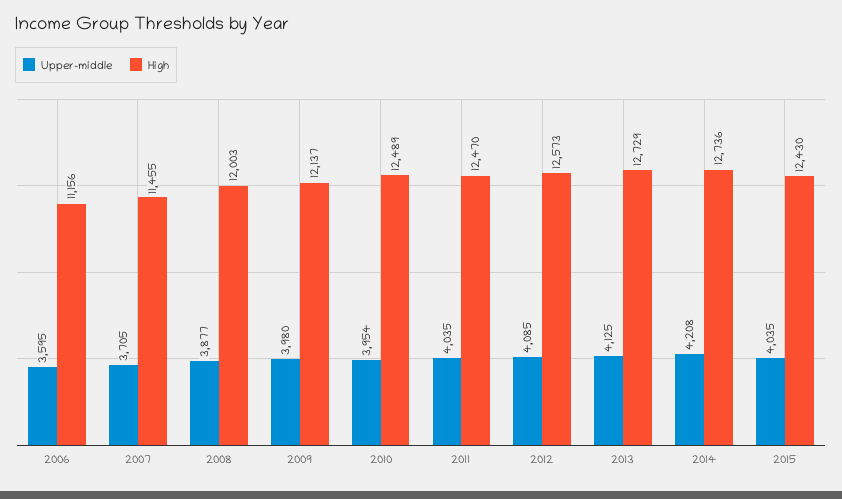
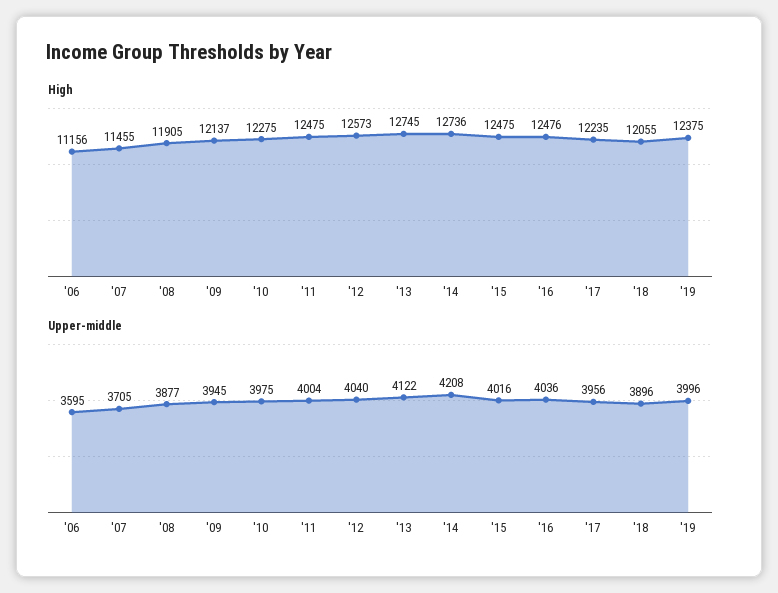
High, 2008: 12003 -> 11905
Upper-middle, 2009: 3980 -> 3945
Upper-middle, 2010: 3954 -> 3975
High, 2010: 12489 -> 12275
Upper-middle, 2011: 4035 -> 4004
High, 2011: 12470 -> 12475
Upper-middle, 2012: 4085 -> 4040
Upper-middle, 2013: 4125 -> 4122
High, 2013: 12729 -> 12745
Upper-middle, 2015: 4035 -> 4016
High, 2015: 12430 -> 12475
High, '16: none -> 12476
High, '17: none -> 12235
High, '18: none -> 12055
High, '19: none -> 12375
Upper-middle, '16: none -> 4036
Upper-middle, '17: none -> 3956
Upper-middle, '18: none -> 3896
Upper-middle, '19: none -> 3996

